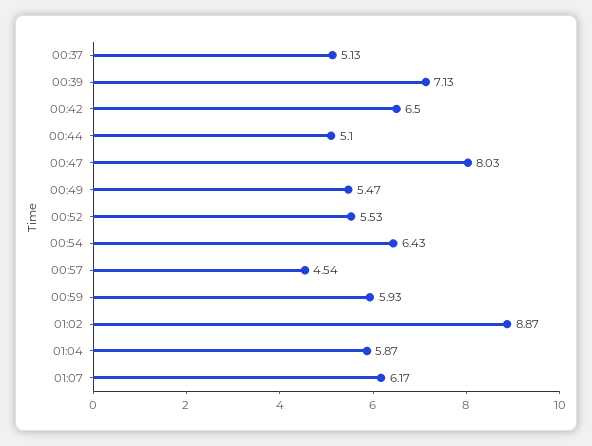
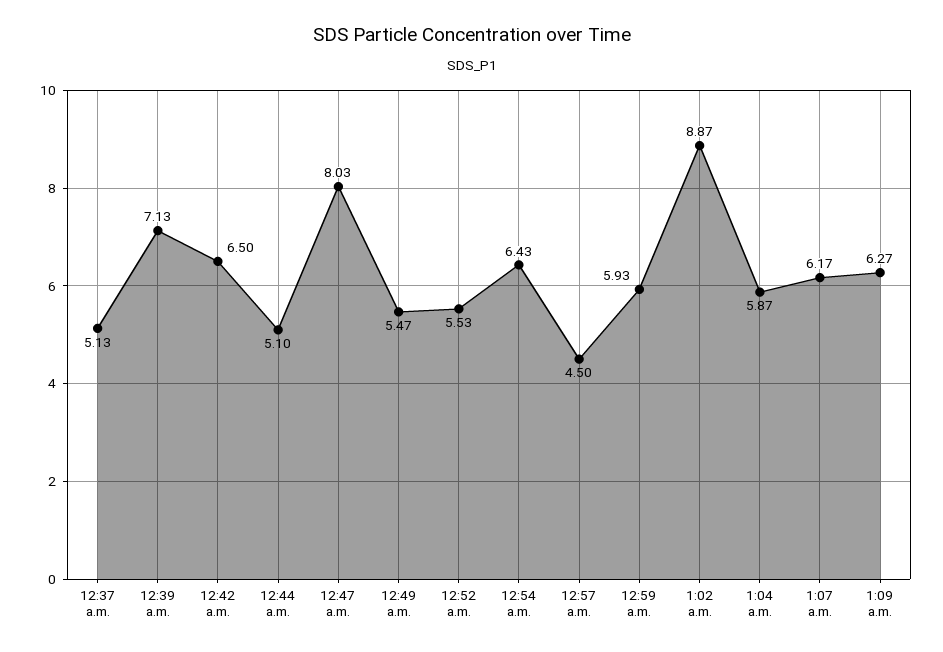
00:57: 4.54 -> 4.5
1:09 a.m.: none -> 6.27

